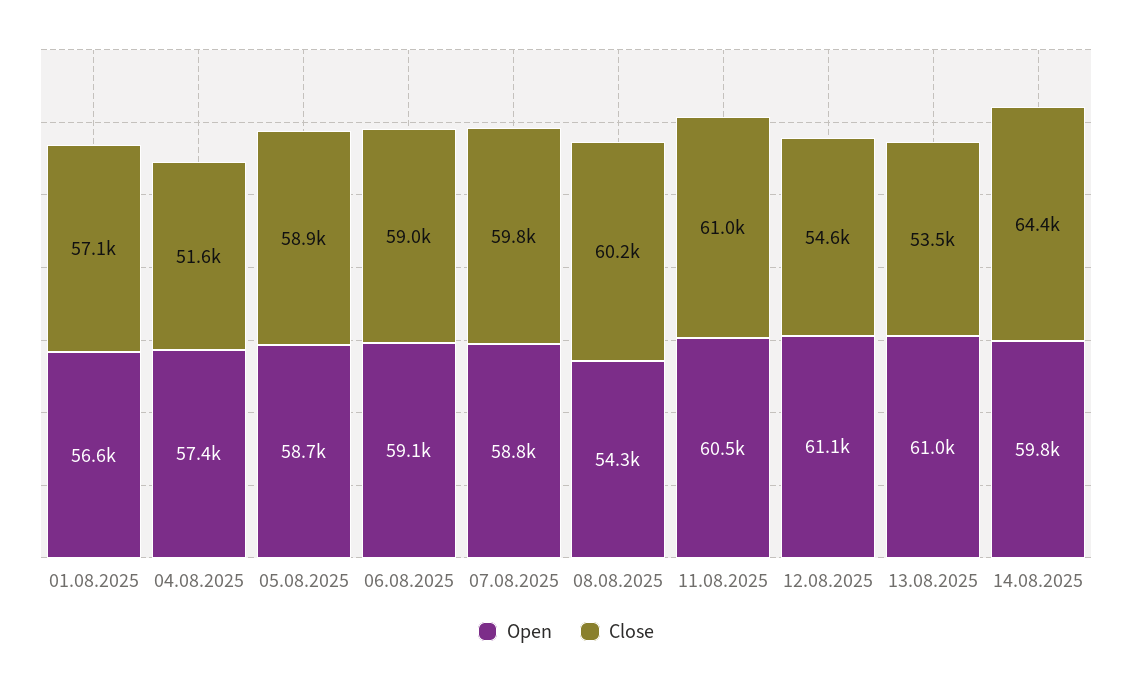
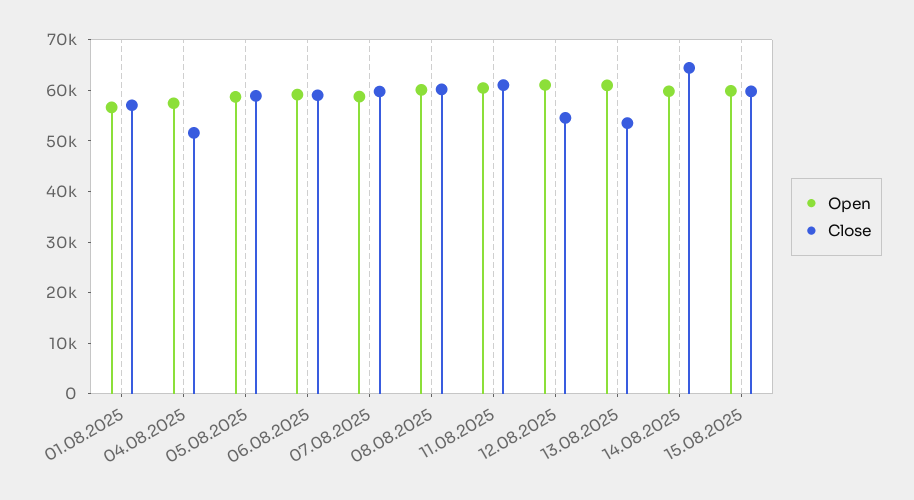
Open, 08.08.2025: 54300 -> 60000
Open, 15.08.2025: none -> 60000
Close, 15.08.2025: none -> 60000

